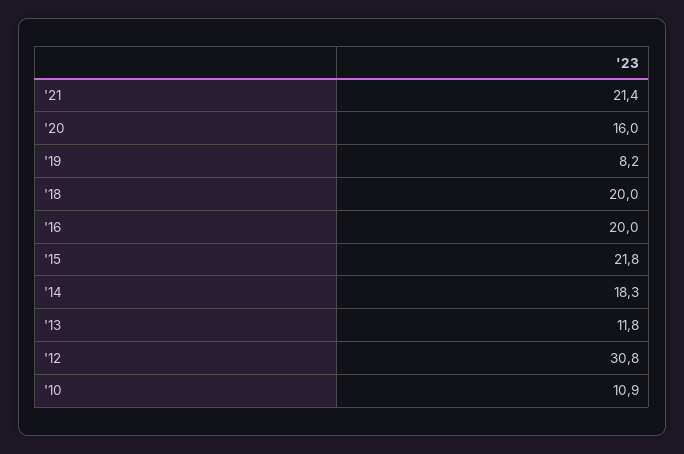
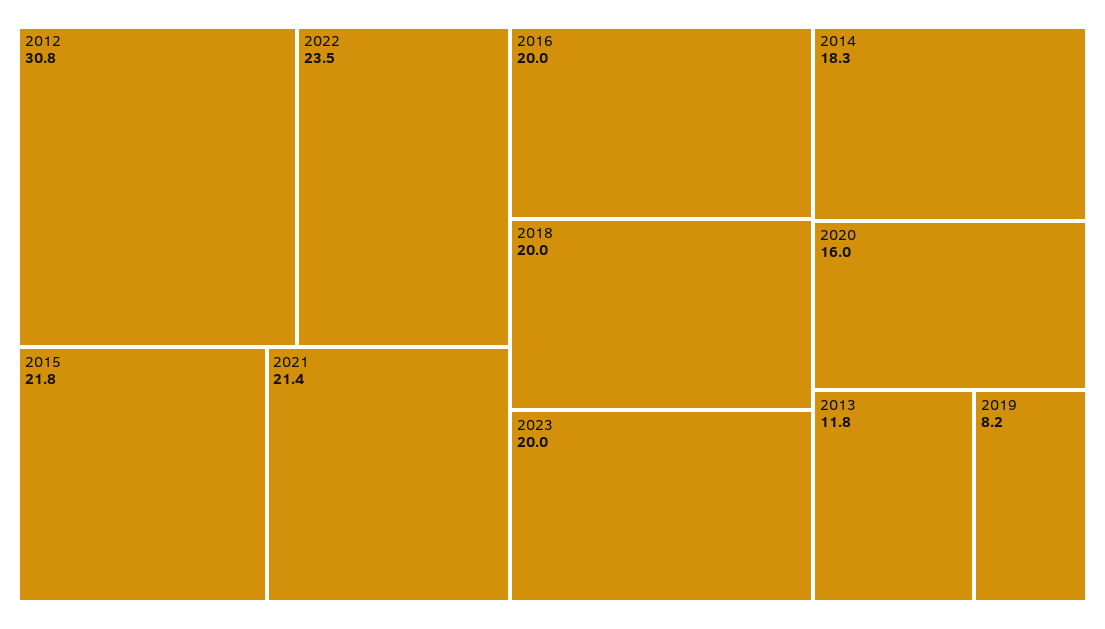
'10: 10.9 -> none
2022: none -> 23.5
2023: none -> 20

